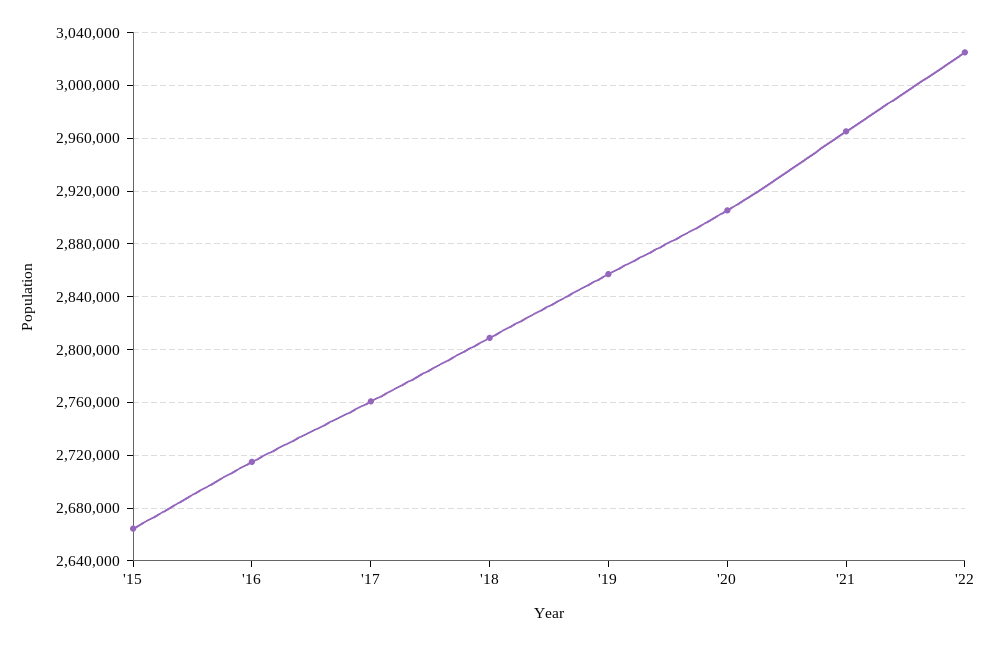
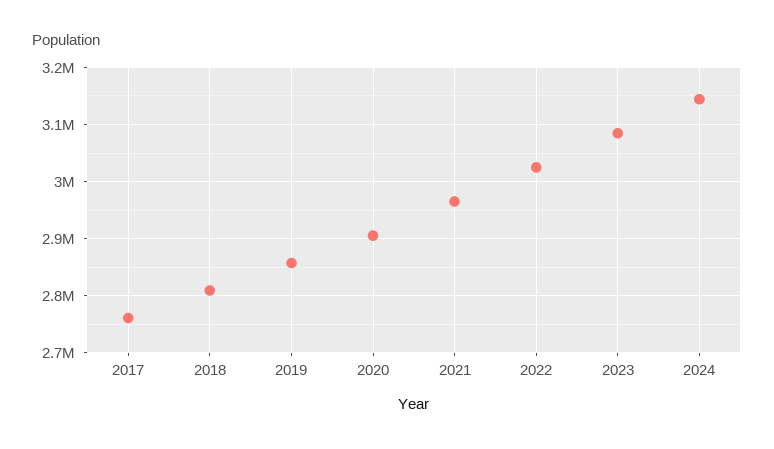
'15: 2665000 -> none
'16: 2715000 -> none
2023: none -> 3080000
2024: none -> 3140000

